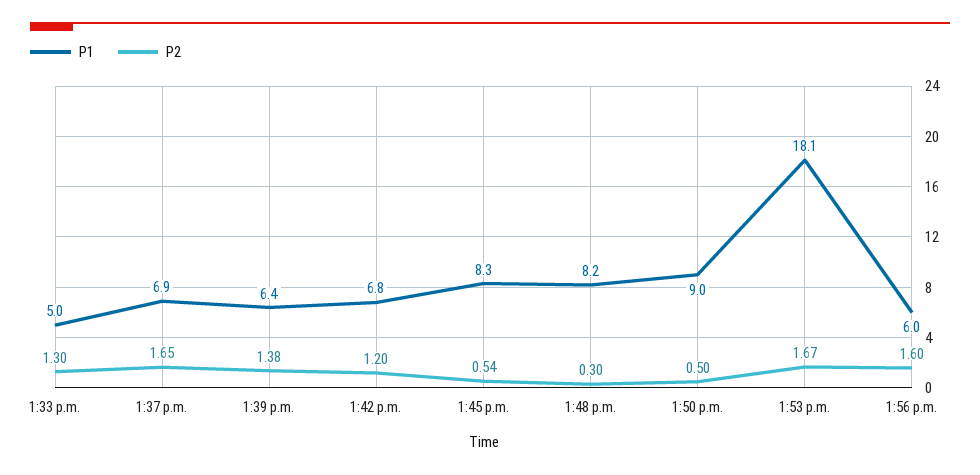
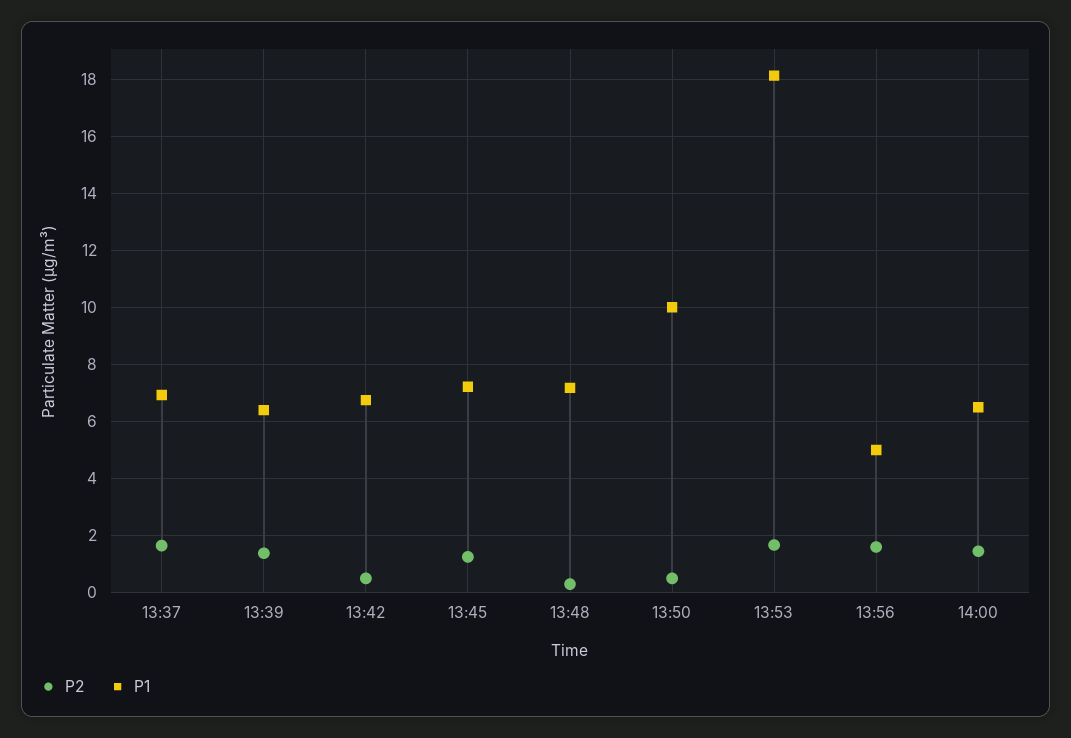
P1, 1:33 p.m.: 5 -> none
P2, 1:33 p.m.: 1.3 -> none
P2, 1:42 p.m.: 1.2 -> 0.5
P1, 1:45 p.m.: 8.3 -> 7.25
P2, 1:45 p.m.: 0.54 -> 1.25
P1, 1:48 p.m.: 8.2 -> 7.25
P1, 1:50 p.m.: 9 -> 10
P1, 1:56 p.m.: 6 -> 5
P2, 14:00: none -> 1.5
P1, 14:00: none -> 6.5

